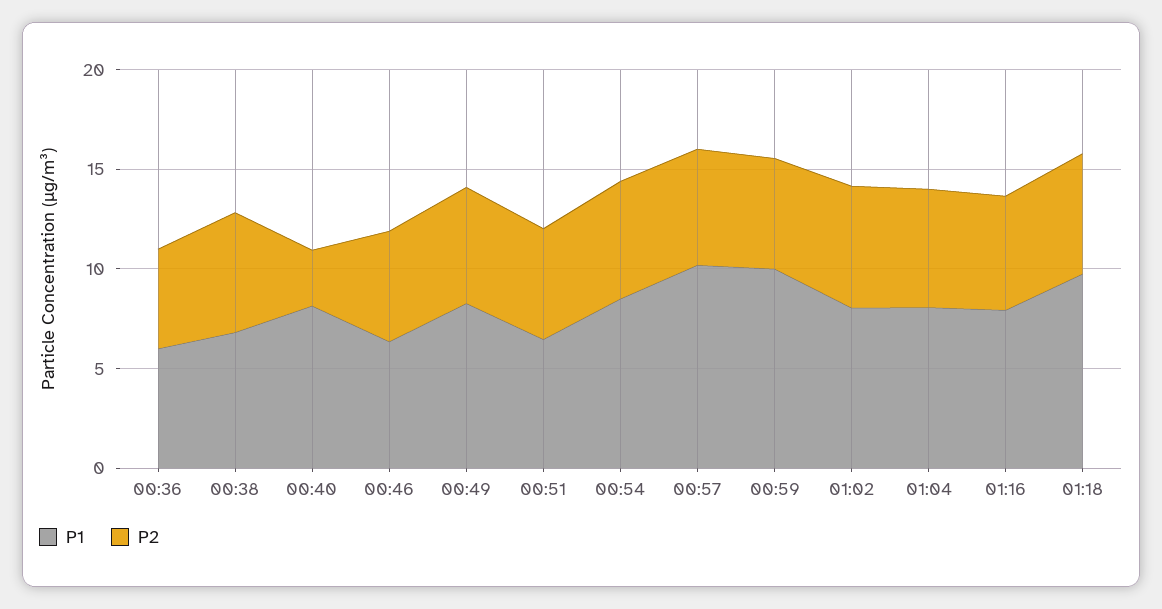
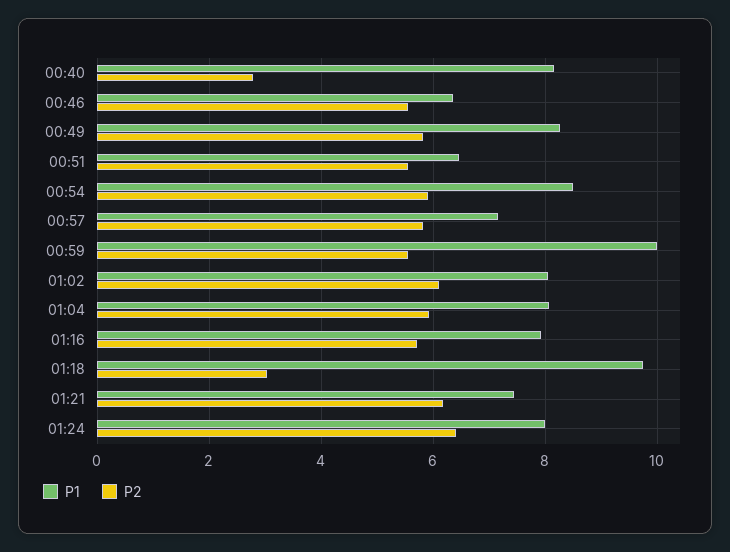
P1, 00:36: 6 -> none
P2, 00:36: 5 -> none
P1, 00:38: 7 -> none
P2, 00:38: 6 -> none
P1, 00:57: 10 -> 7.2
P2, 01:18: 6 -> 3
P1, 01:21: none -> 7.4
P2, 01:21: none -> 6.2
P1, 01:24: none -> 8
P2, 01:24: none -> 6.4

